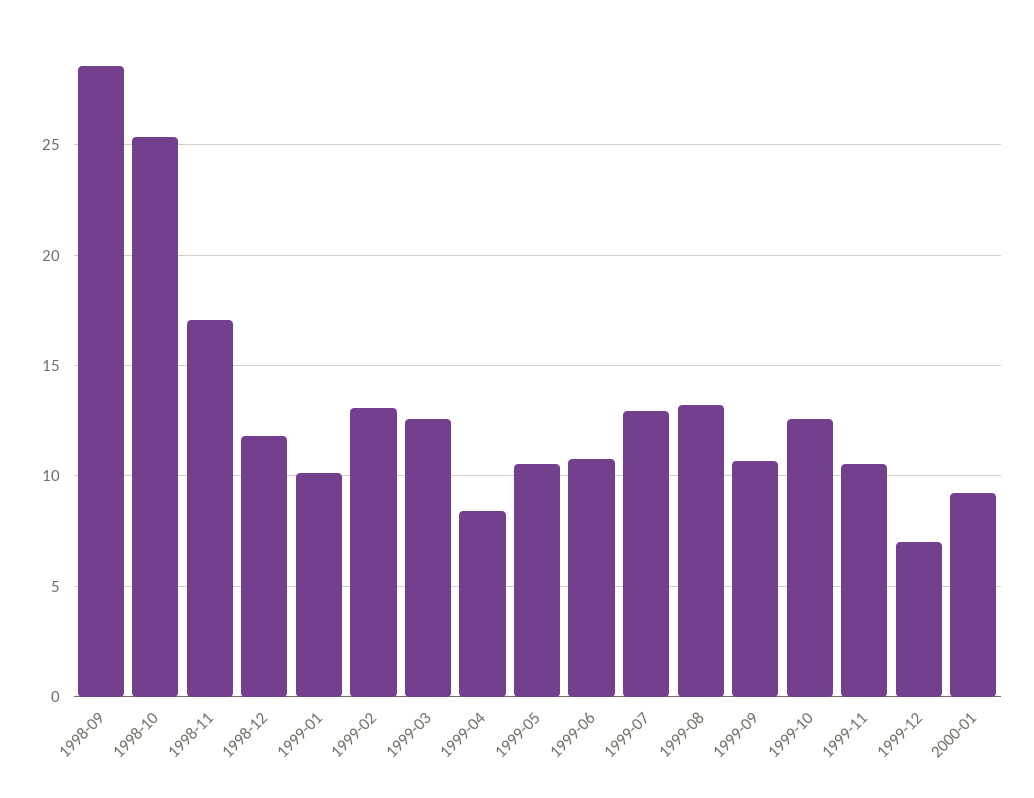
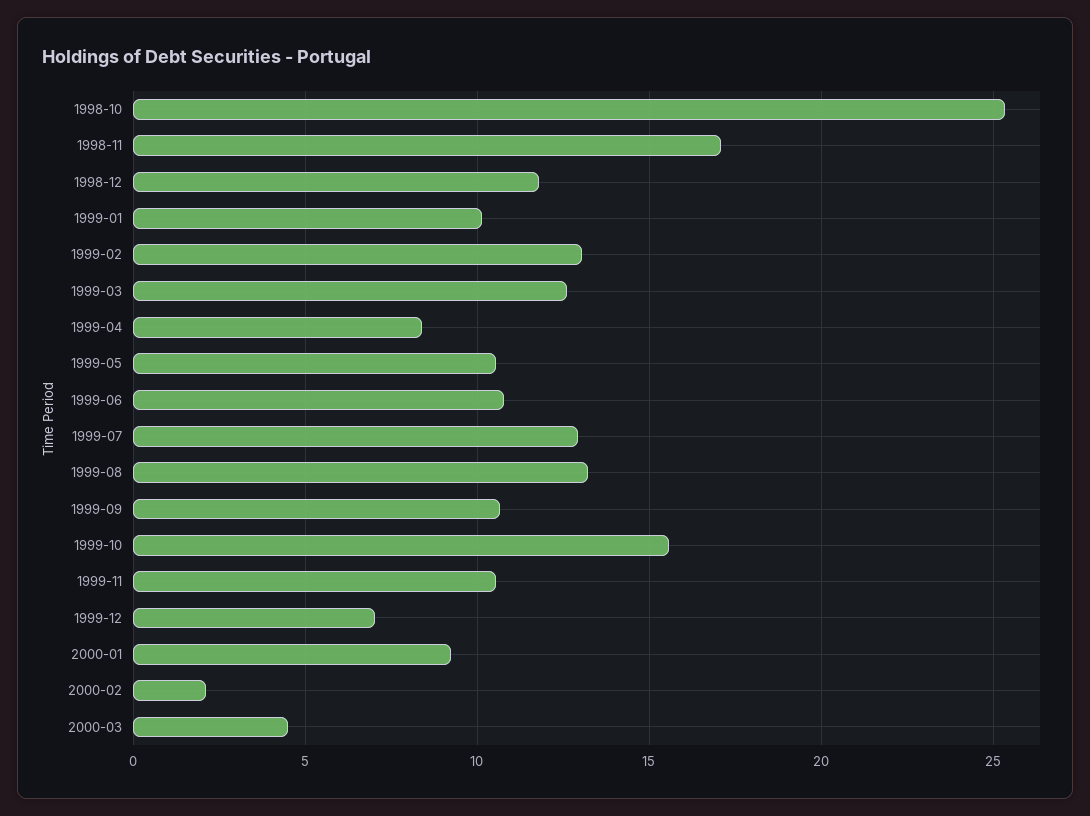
1998-09: 28.5 -> none
1999-10: 12.5 -> 15.5
2000-02: none -> 2
2000-03: none -> 4.5

